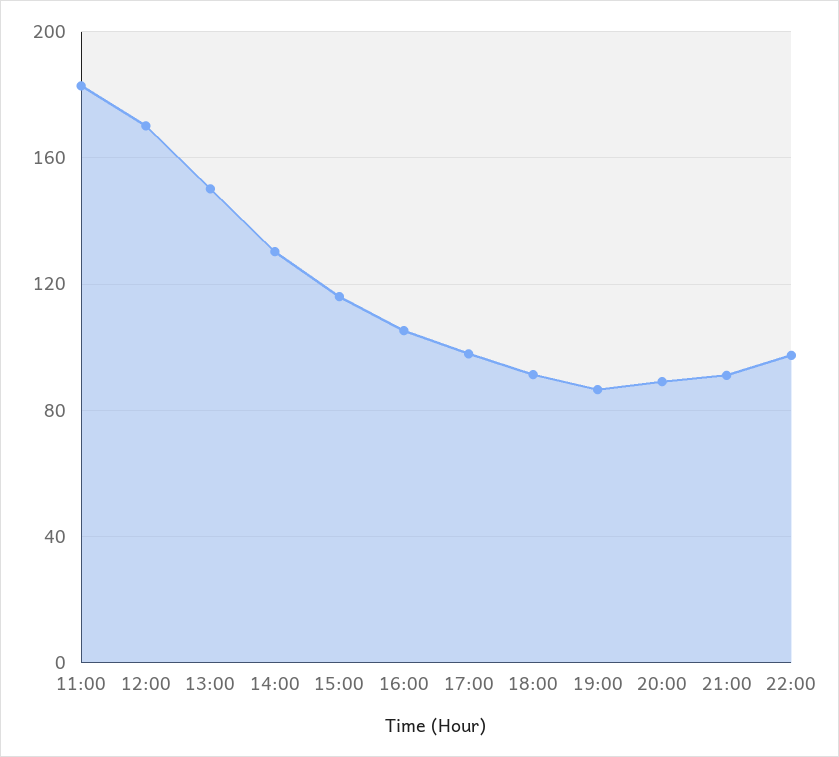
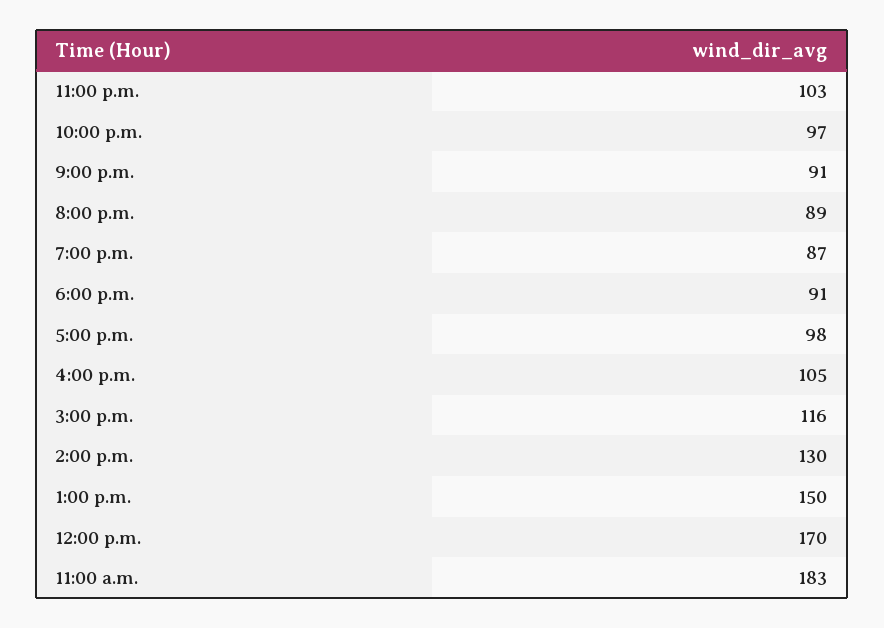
11:00 p.m.: none -> 103

